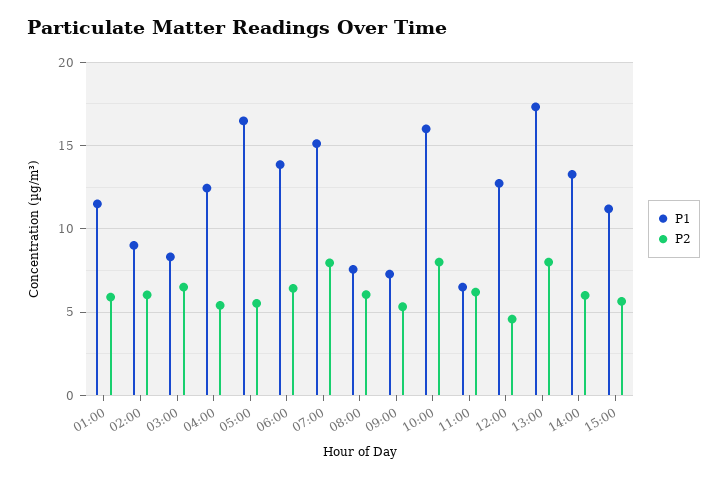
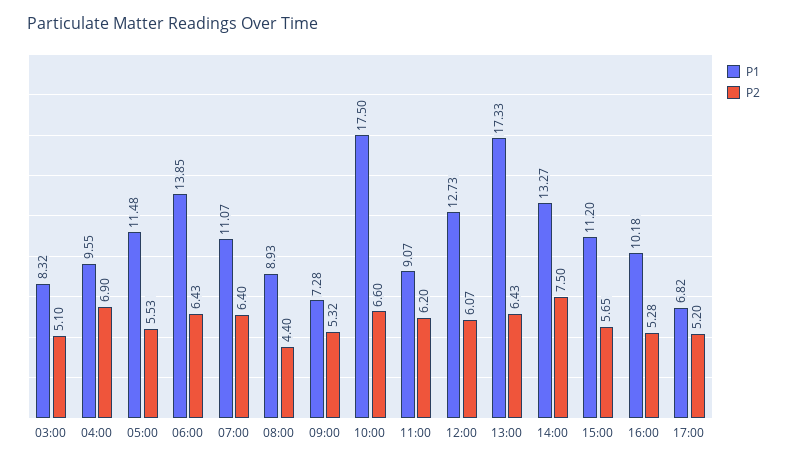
P1, 01:00: 11.5 -> none
P2, 01:00: 6 -> none
P1, 02:00: 9 -> none
P2, 02:00: 6 -> none
P2, 03:00: 6.5 -> 5.1
P1, 04:00: 12.5 -> 9.55
P2, 04:00: 5.5 -> 6.9
P1, 05:00: 16.5 -> 11.48
P1, 07:00: 15 -> 11.07
P2, 07:00: 8 -> 6.4
P1, 08:00: 7.5 -> 8.93
P2, 08:00: 6 -> 4.4
P1, 10:00: 16 -> 17.5
P2, 10:00: 8 -> 6.6
P1, 11:00: 6.5 -> 9.07
P2, 12:00: 4.5 -> 6.07
P2, 13:00: 8 -> 6.43
P2, 14:00: 6 -> 7.5
P1, 16:00: none -> 10.18
P2, 16:00: none -> 5.28
P1, 17:00: none -> 6.82
P2, 17:00: none -> 5.2

